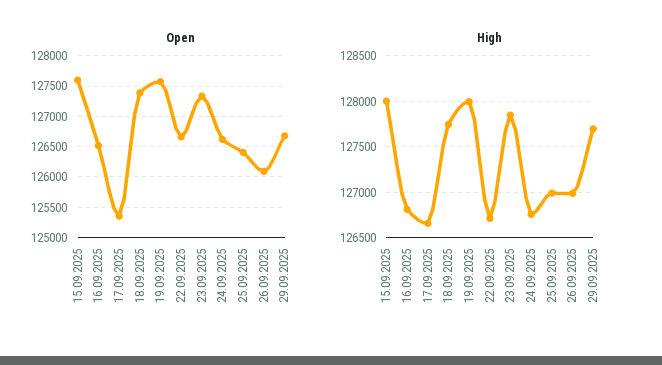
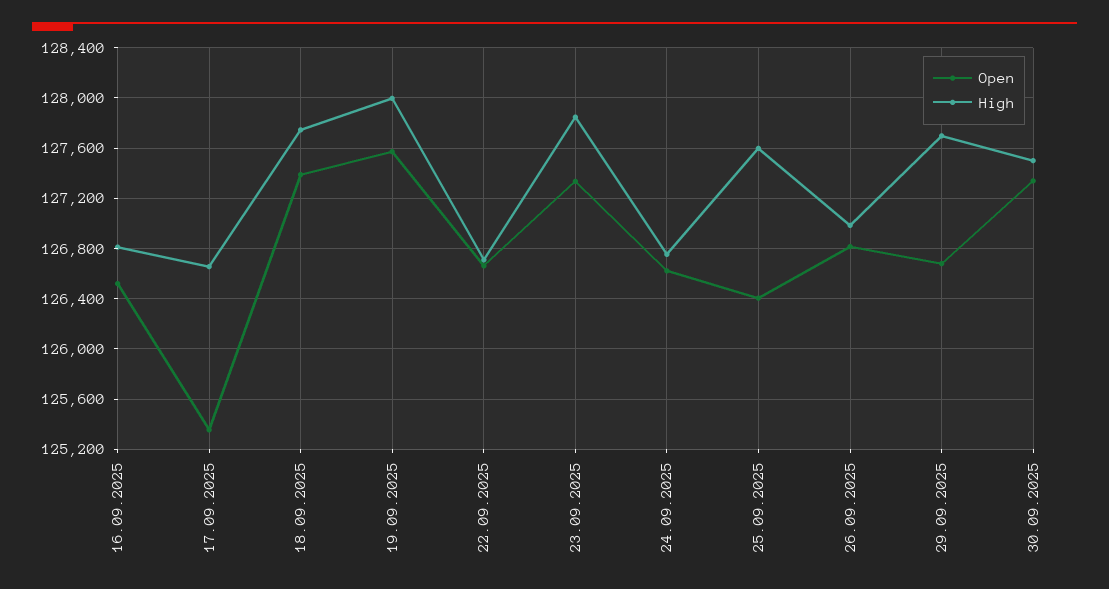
Open, 15.09.2025: 127600 -> none
Open, 26.09.2025: 126100 -> 126800
High, 15.09.2025: 128000 -> none
High, 25.09.2025: 127000 -> 127600
Open, 30.09.2025: none -> 127350
High, 30.09.2025: none -> 127500

